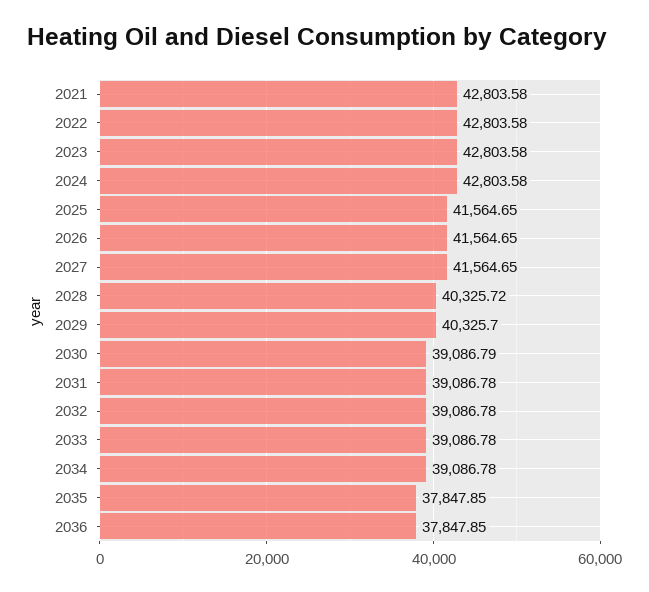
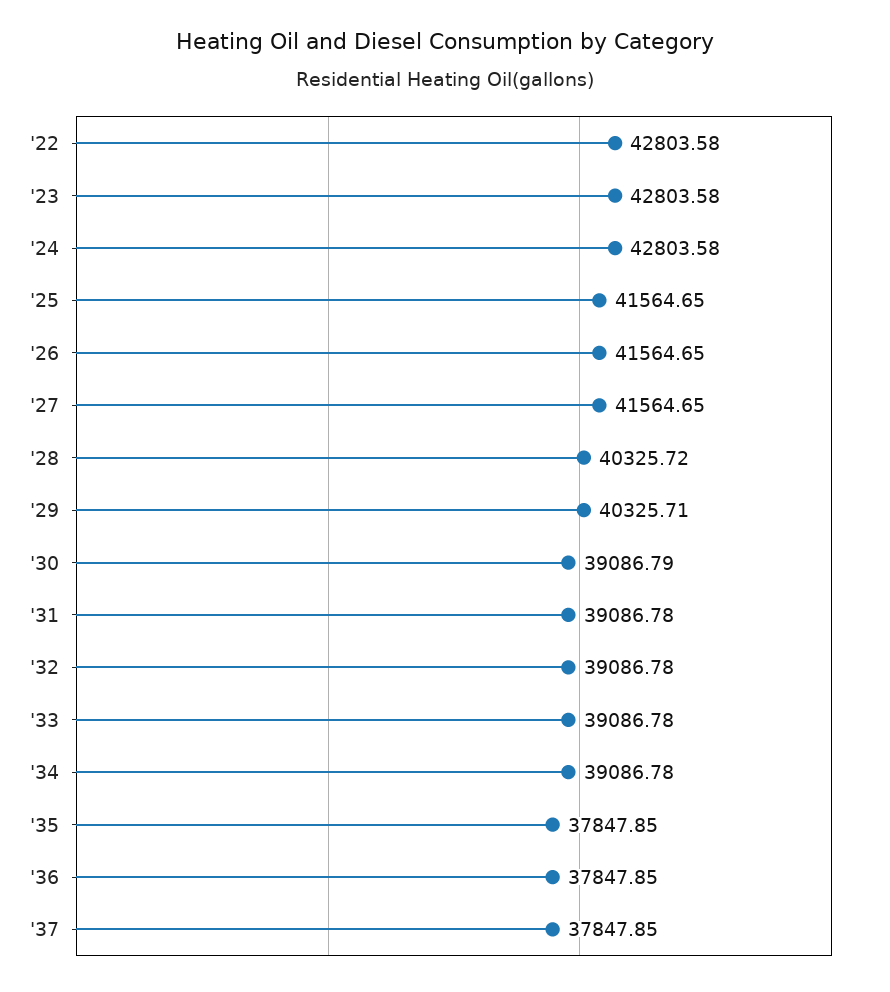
2021: 42803.58 -> none
2029: 40325.7 -> 40325.71
'37: none -> 37847.85

